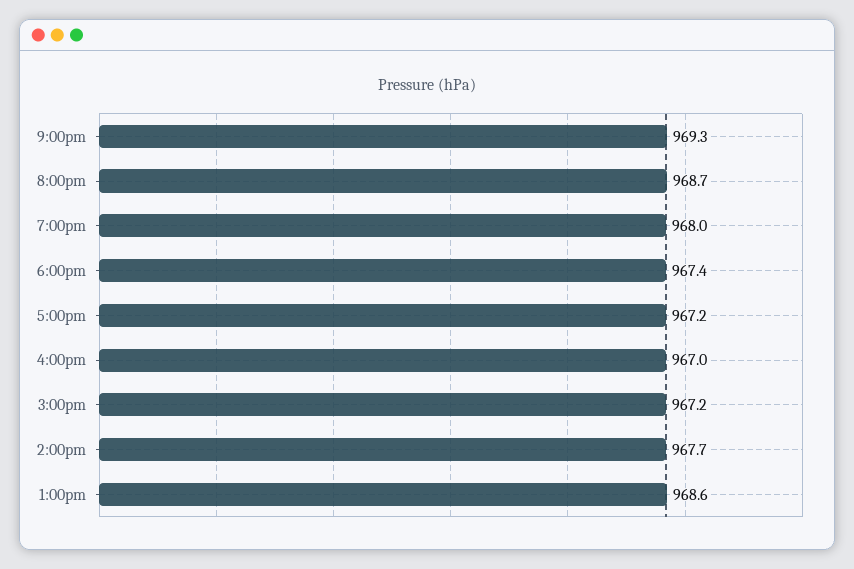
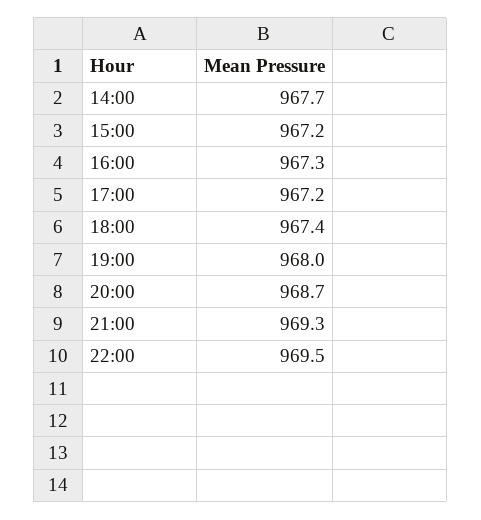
4:00pm: 967 -> 967.3
1:00pm: 968.6 -> none
22:00: none -> 969.5

